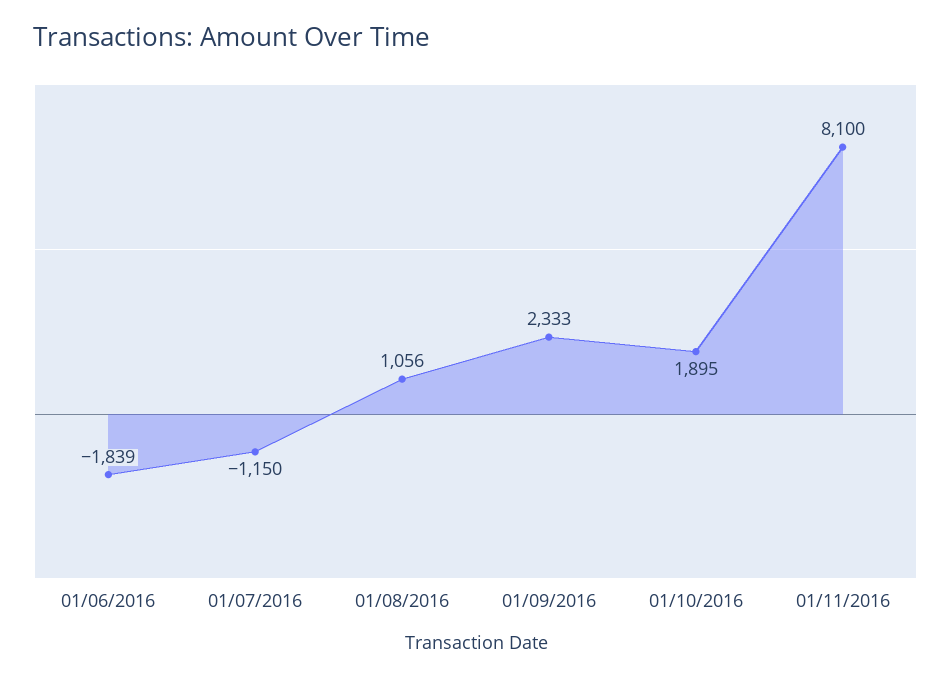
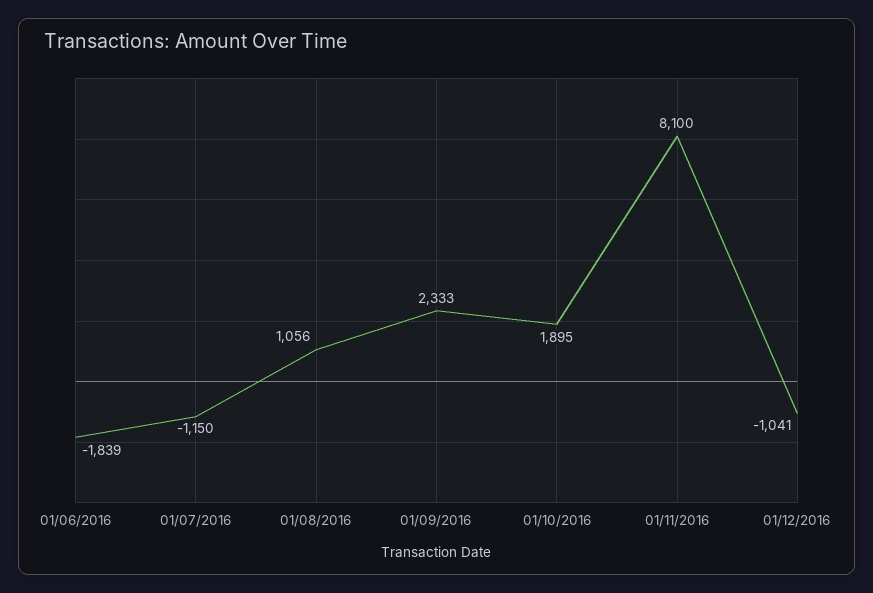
01/12/2016: none -> -1041

